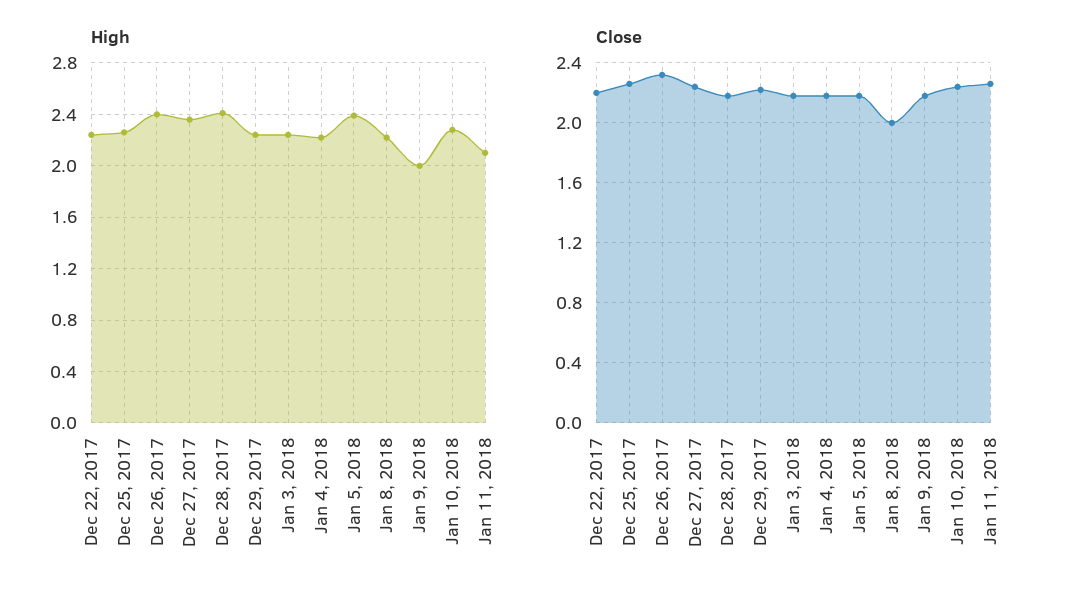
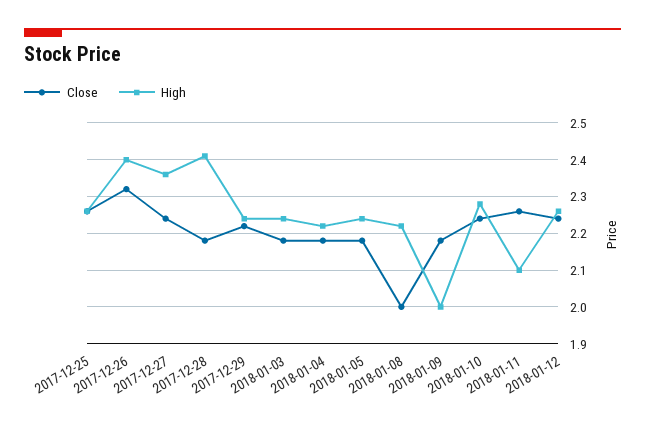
High, Dec 22, 2017: 2.25 -> none
High, Jan 5, 2018: 2.4 -> 2.25
Close, Dec 22, 2017: 2.2 -> none
Close, 2018-01-12: none -> 2.25
High, 2018-01-12: none -> 2.25

